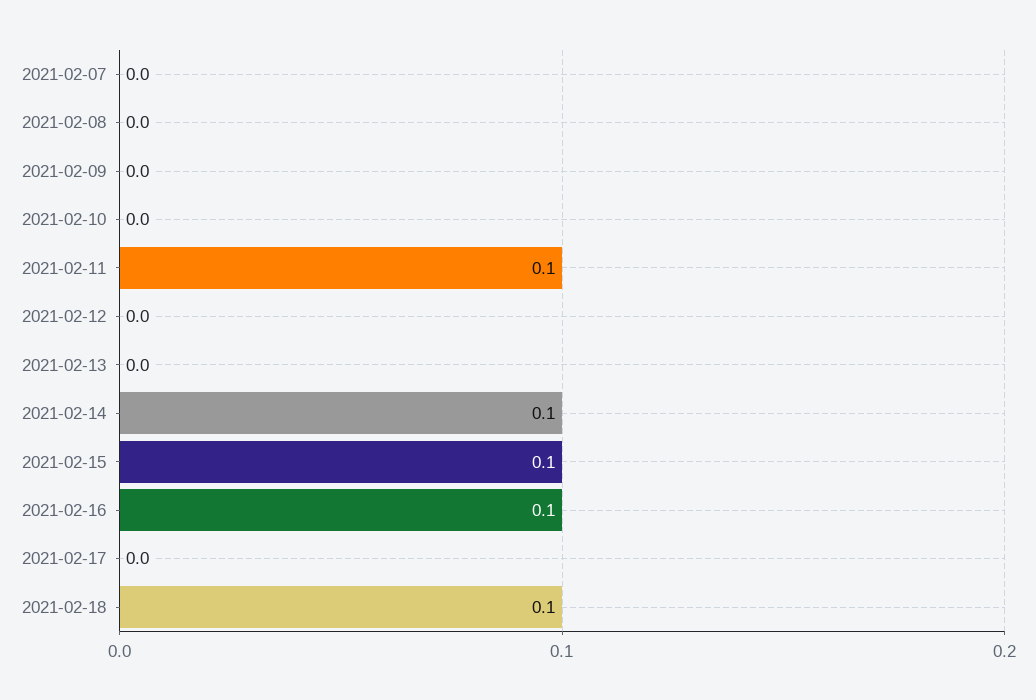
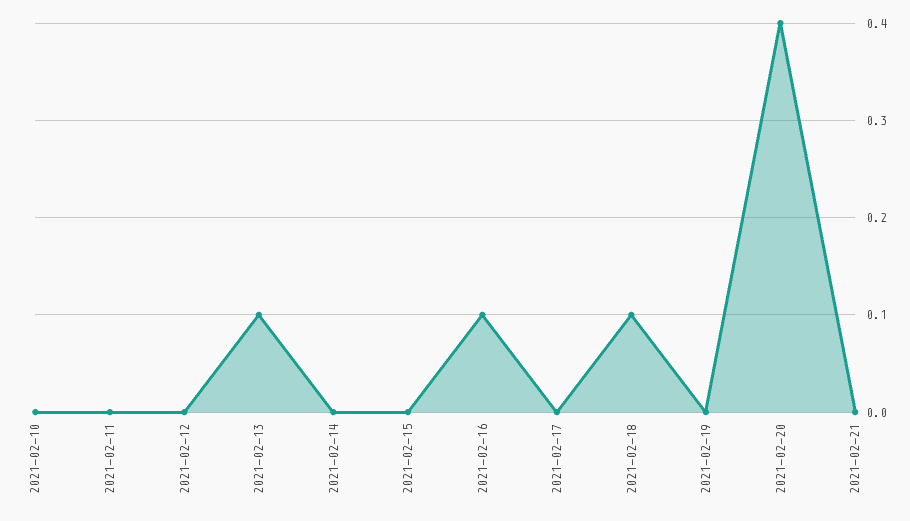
2021-02-07: 0 -> none
2021-02-08: 0 -> none
2021-02-09: 0 -> none
2021-02-11: 0.1 -> 0
2021-02-13: 0 -> 0.1
2021-02-14: 0.1 -> 0
2021-02-15: 0.1 -> 0
2021-02-19: none -> 0
2021-02-20: none -> 0.4
2021-02-21: none -> 0

